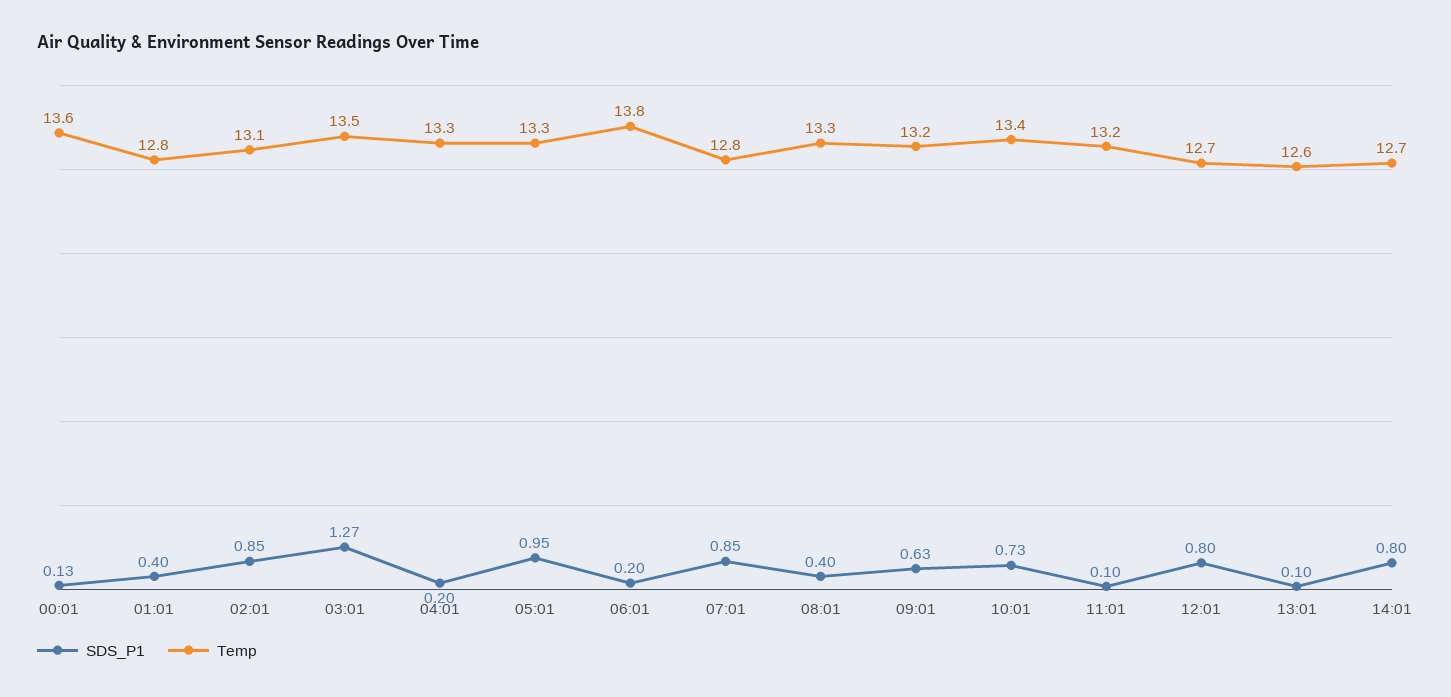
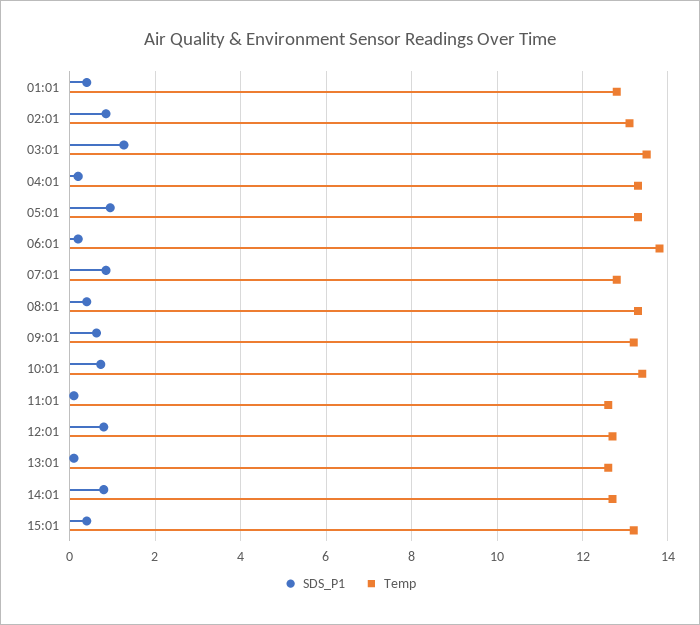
SDS_P1, 00:01: 0.13 -> none
Temp, 00:01: 13.6 -> none
Temp, 11:01: 13.2 -> 12.6
SDS_P1, 15:01: none -> 0.4
Temp, 15:01: none -> 13.2

